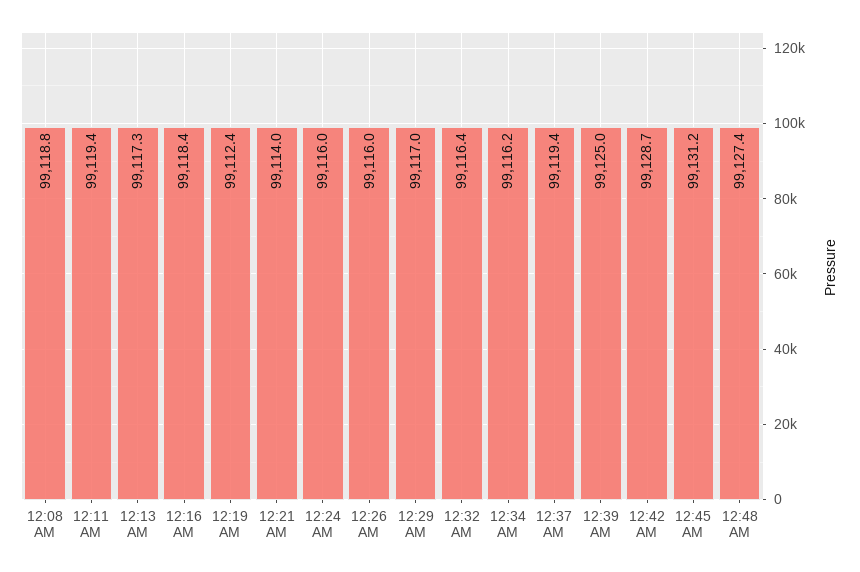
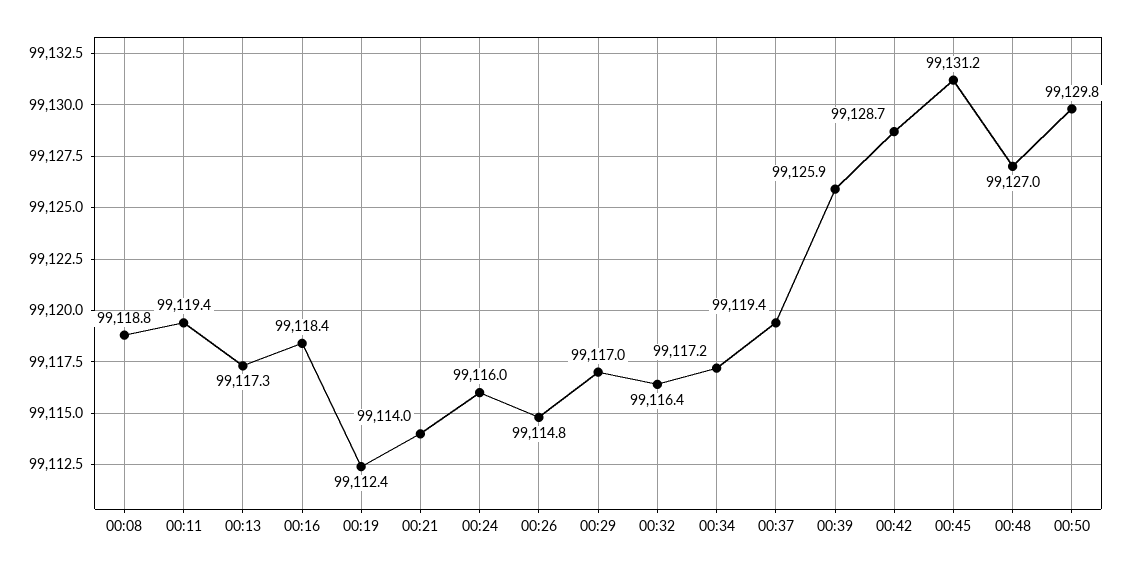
12:26 AM: 99116 -> 99114.8
12:34 AM: 99116.2 -> 99117.2
12:39 AM: 99125 -> 99125.9
12:48 AM: 99127.4 -> 99127
00:50: none -> 99129.8

